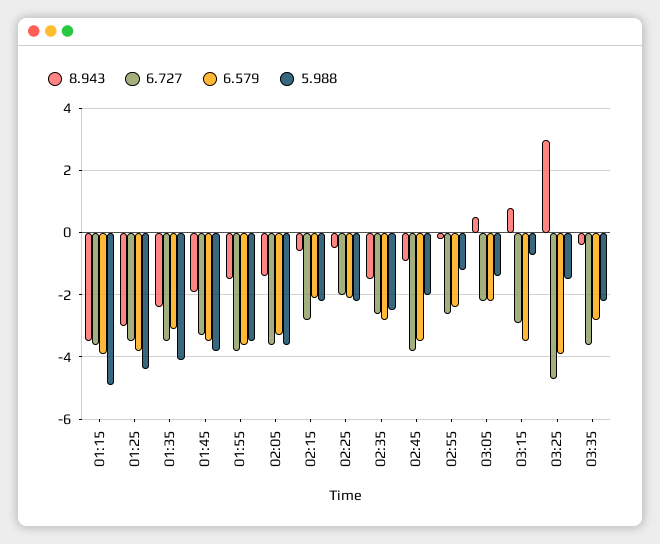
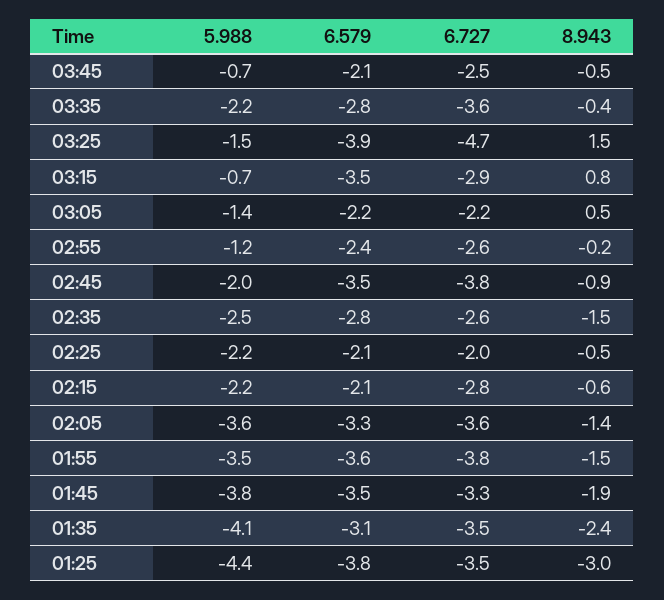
8.943, 01:15: -3.5 -> none
6.727, 01:15: -3.5 -> none
6.579, 01:15: -4 -> none
5.988, 01:15: -5 -> none
8.943, 03:25: 3 -> 1.5
5.988, 03:45: none -> -0.7
6.579, 03:45: none -> -2.1
6.727, 03:45: none -> -2.5
8.943, 03:45: none -> -0.5

